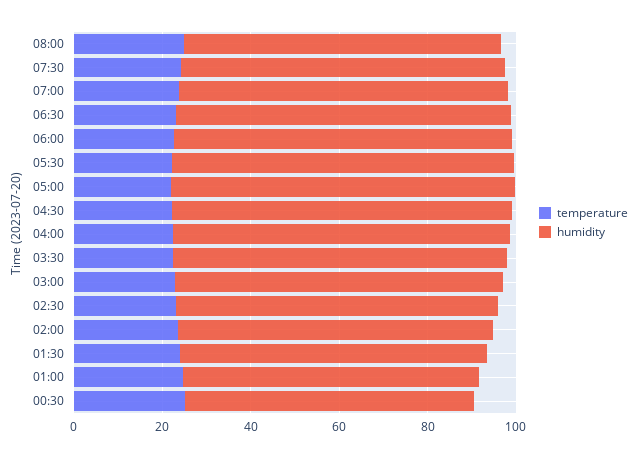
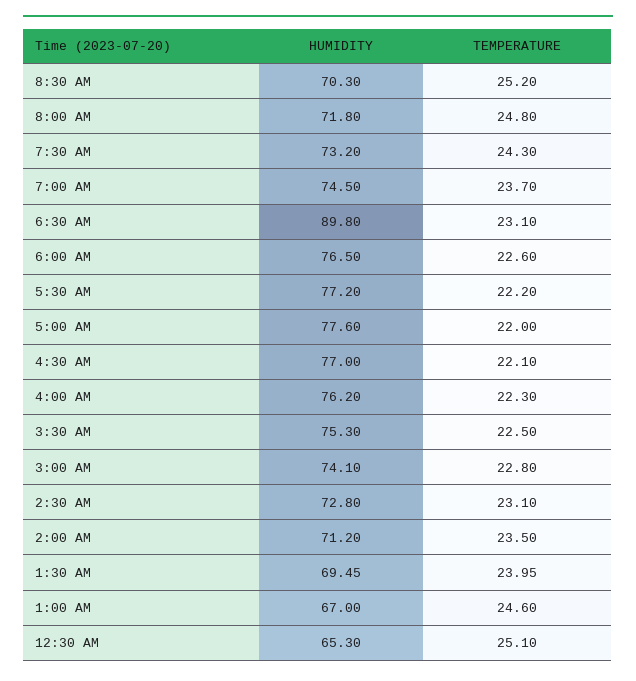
humidity, 06:30: 75 -> 89.8
humidity, 8:30 AM: none -> 70.3
temperature, 8:30 AM: none -> 25.2

